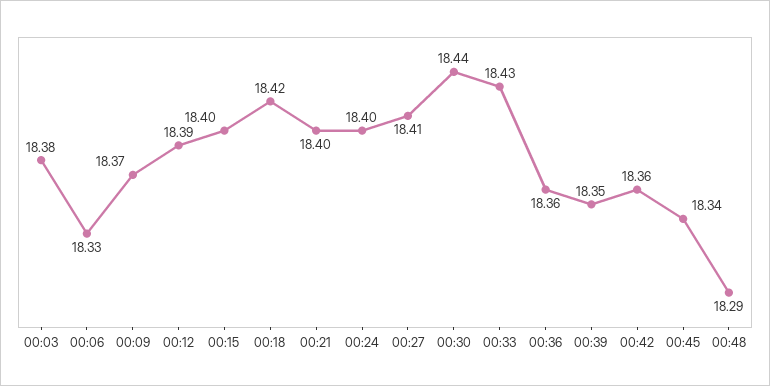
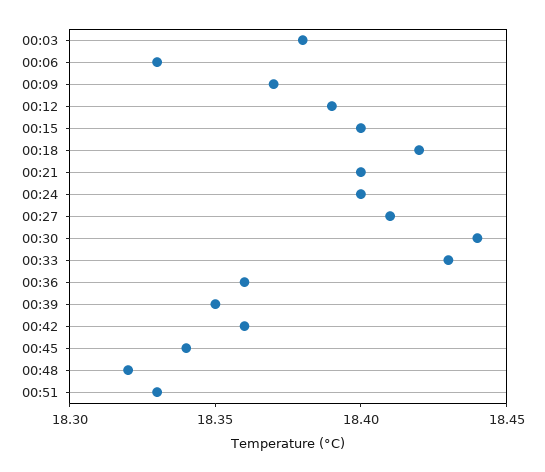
00:48: 18.29 -> 18.32
00:51: none -> 18.33

